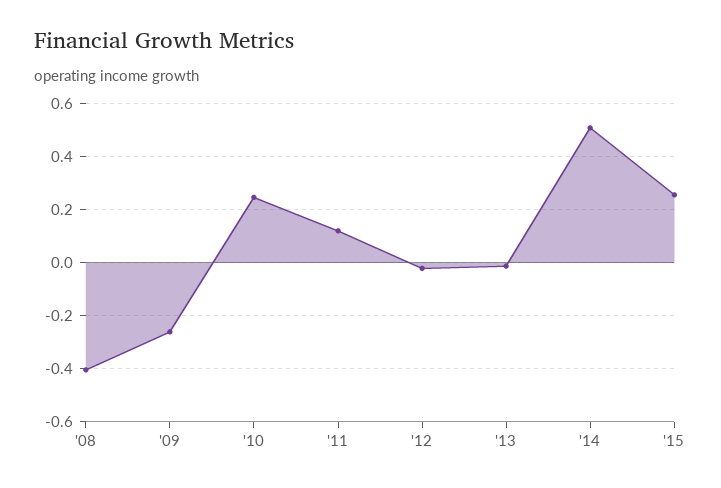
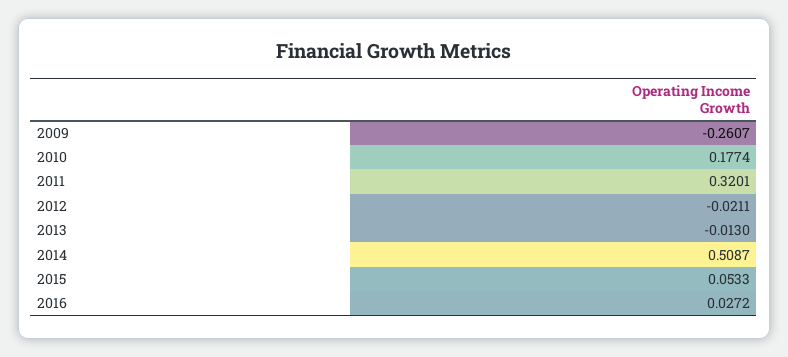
'08: -0.4 -> none
'10: 0.25 -> 0.1774
'11: 0.125 -> 0.3201
'15: 0.25 -> 0.0533
2016: none -> 0.0272

